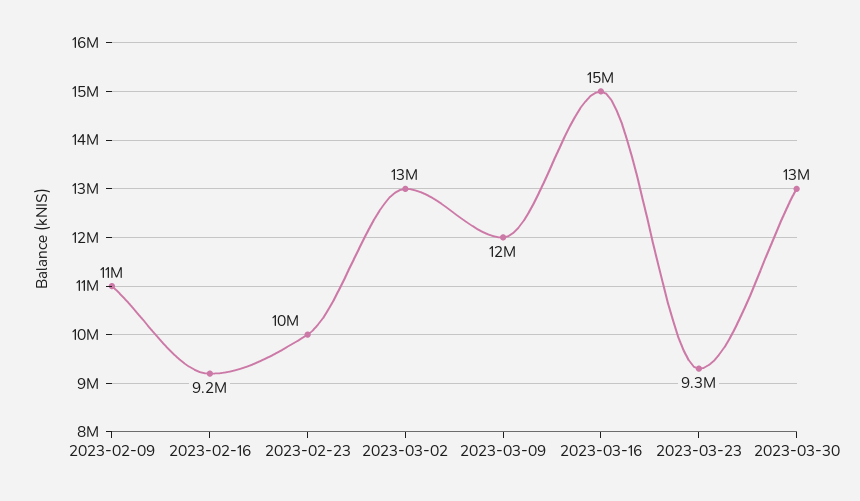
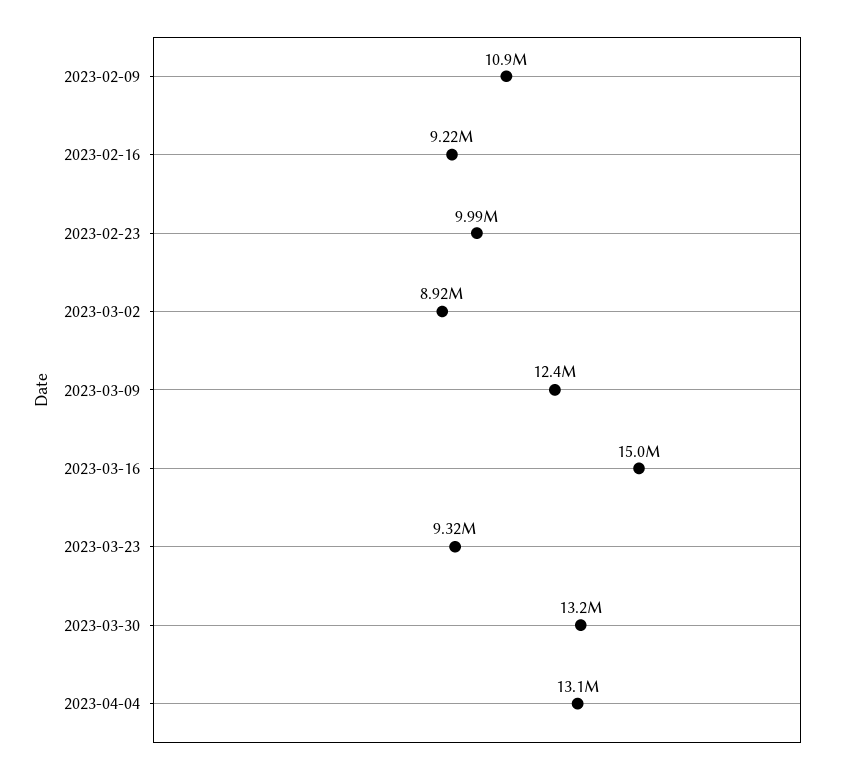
2023-03-02: 13000000 -> 8920000
2023-04-04: none -> 13100000

